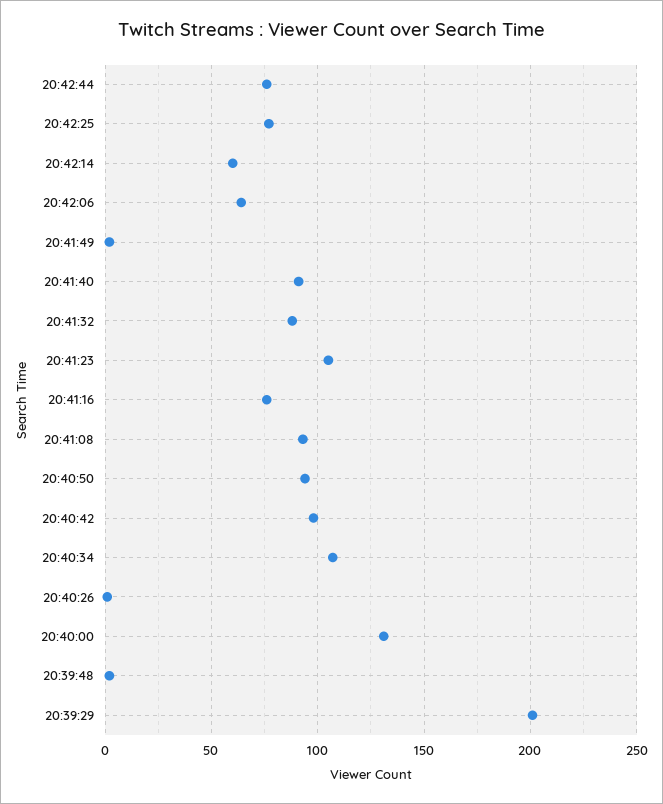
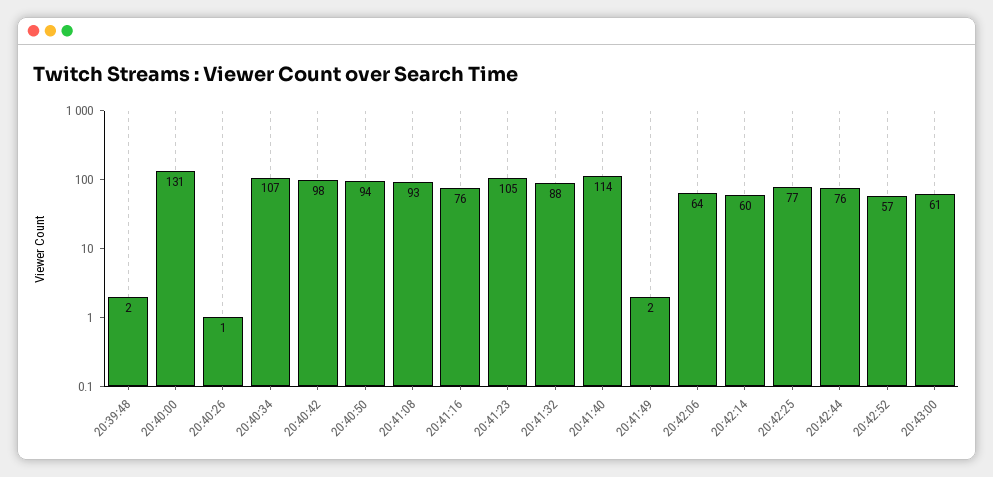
20:41:40: 90 -> 114
20:39:29: 200 -> none
20:42:52: none -> 57
20:43:00: none -> 61

